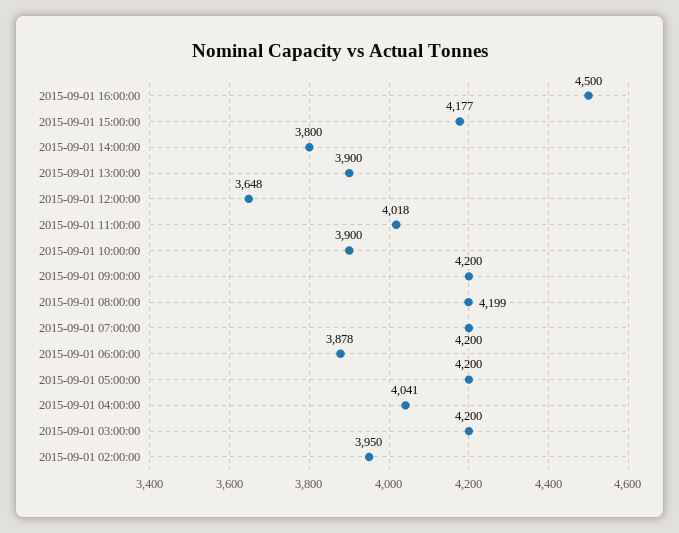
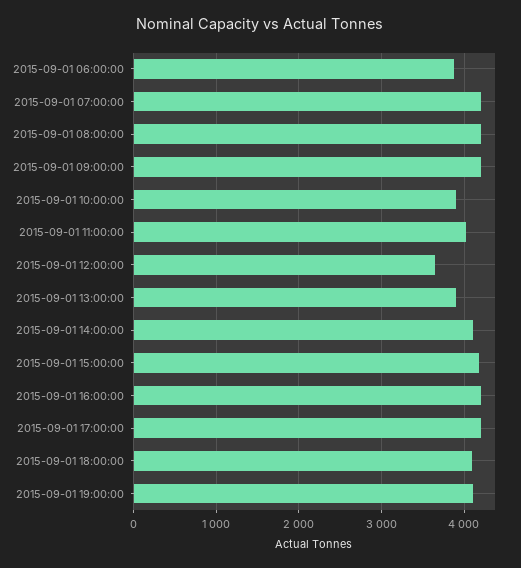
2015-09-01 16:00:00: 4500 -> 4200
2015-09-01 14:00:00: 3800 -> 4100
2015-09-01 05:00:00: 4200 -> none
2015-09-01 04:00:00: 4041 -> none
2015-09-01 03:00:00: 4200 -> none
2015-09-01 02:00:00: 3950 -> none
2015-09-01 17:00:00: none -> 4200
2015-09-01 18:00:00: none -> 4100
2015-09-01 19:00:00: none -> 4100

